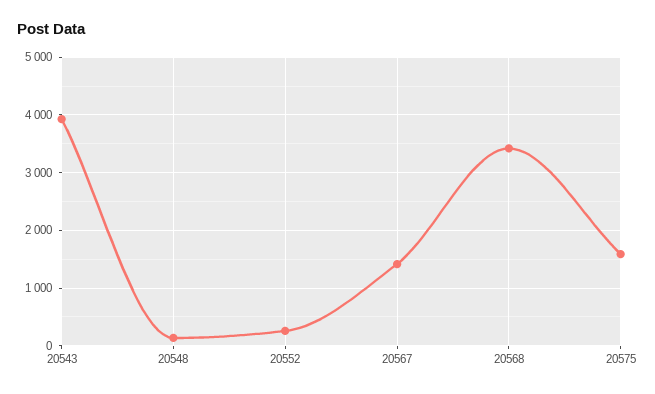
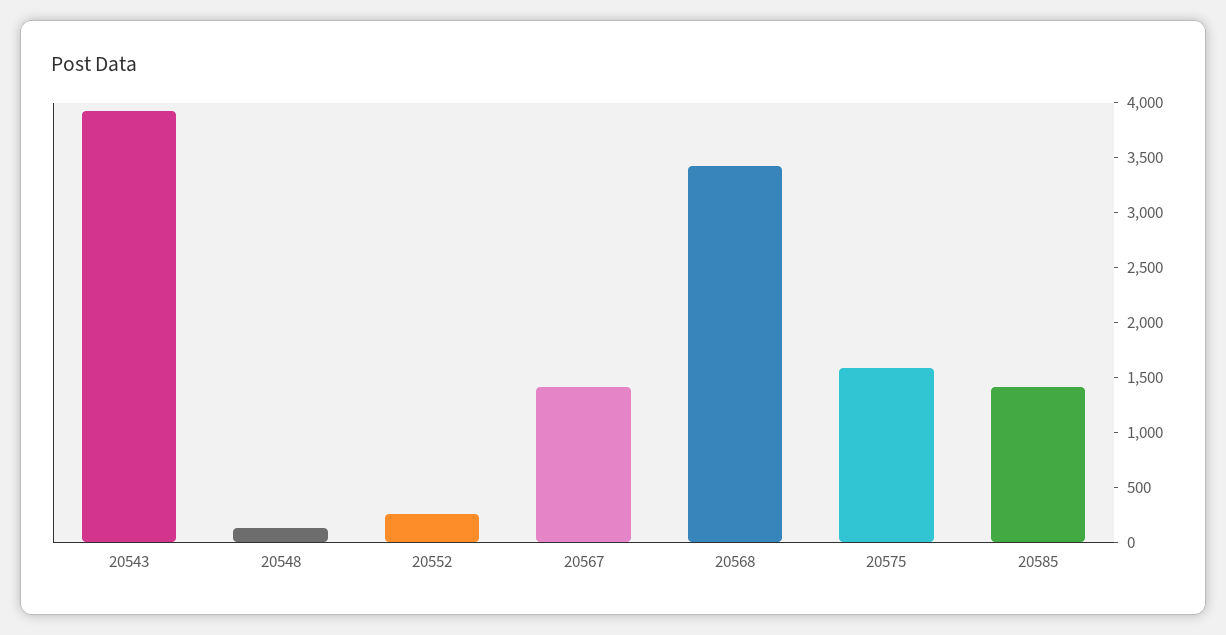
20585: none -> 1400

